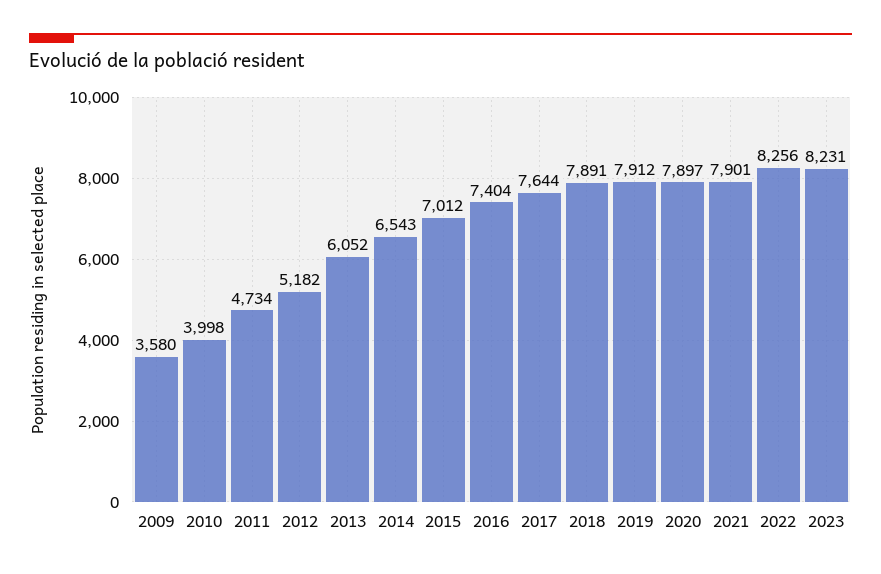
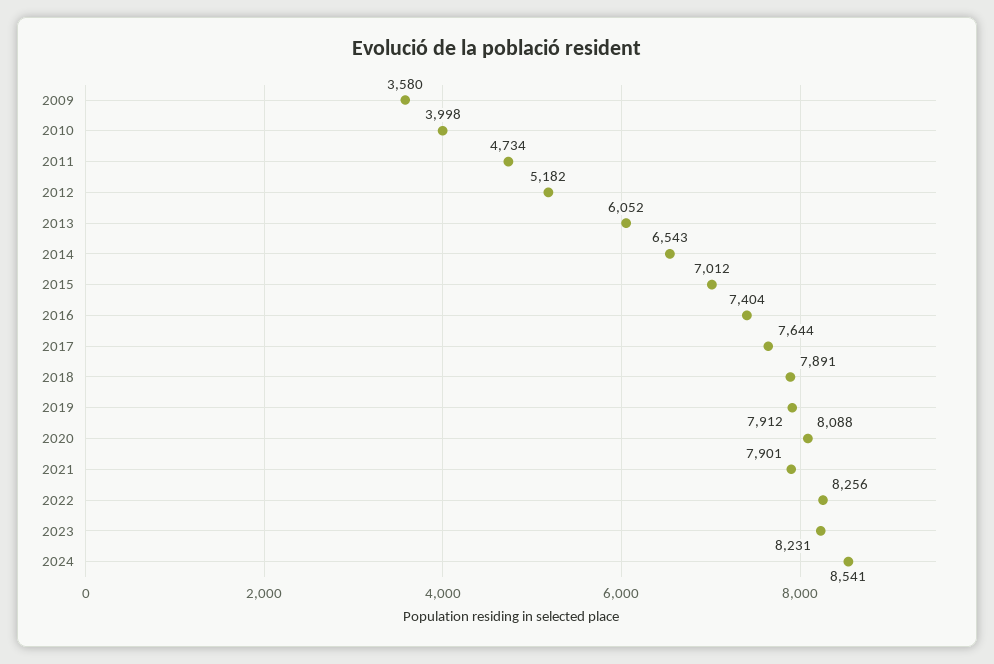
2020: 7897 -> 8088
2024: none -> 8541

